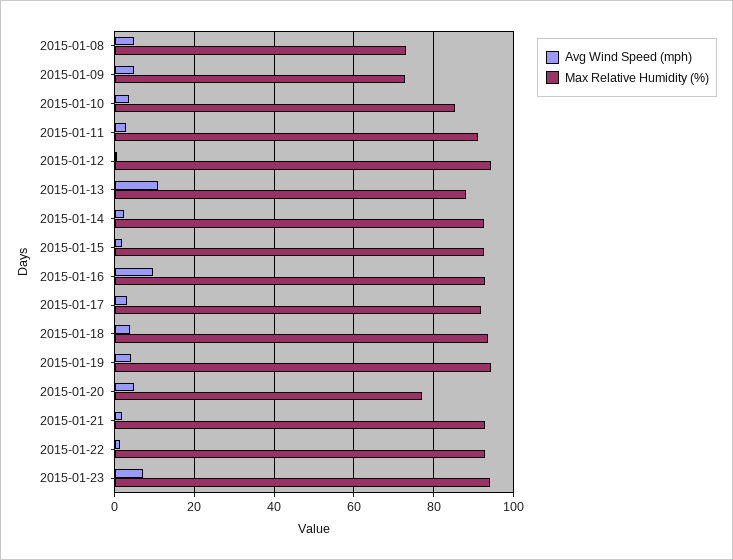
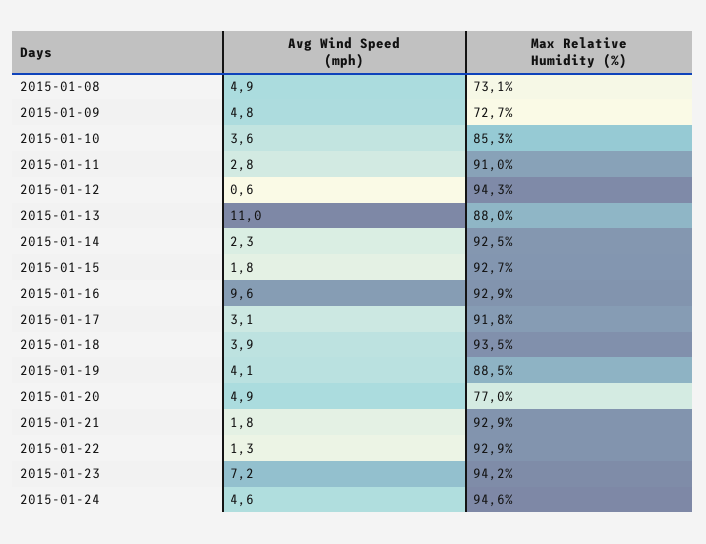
Max Relative Humidity (%), 2015-01-19: 94 -> 88.5
Avg Wind Speed (mph), 2015-01-24: none -> 4.6
Max Relative Humidity (%), 2015-01-24: none -> 94.6

